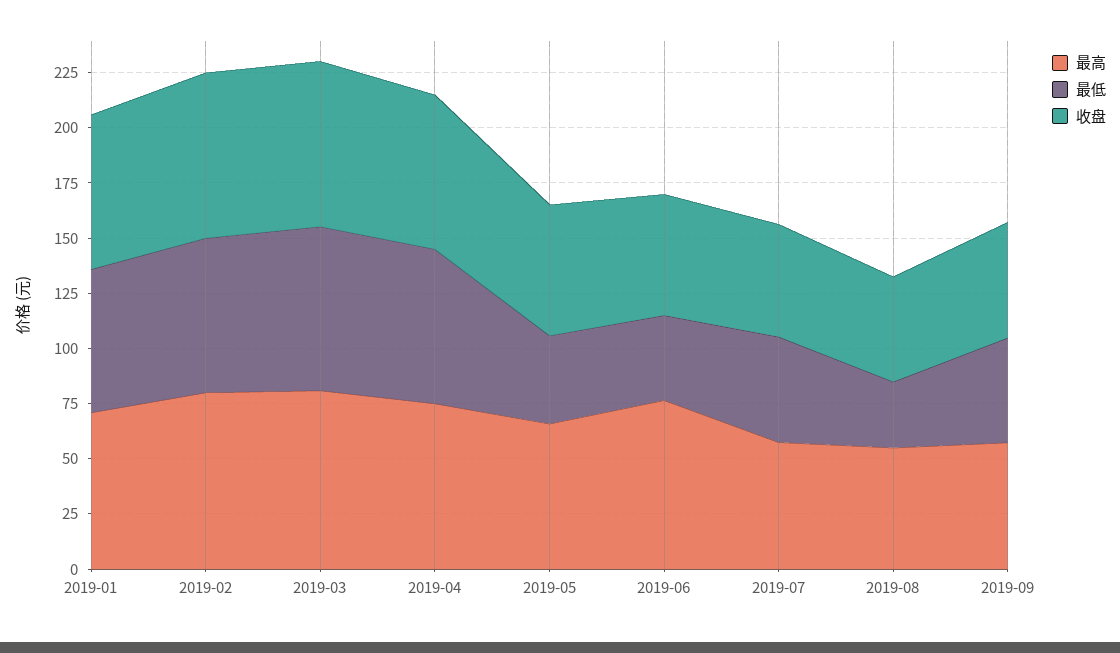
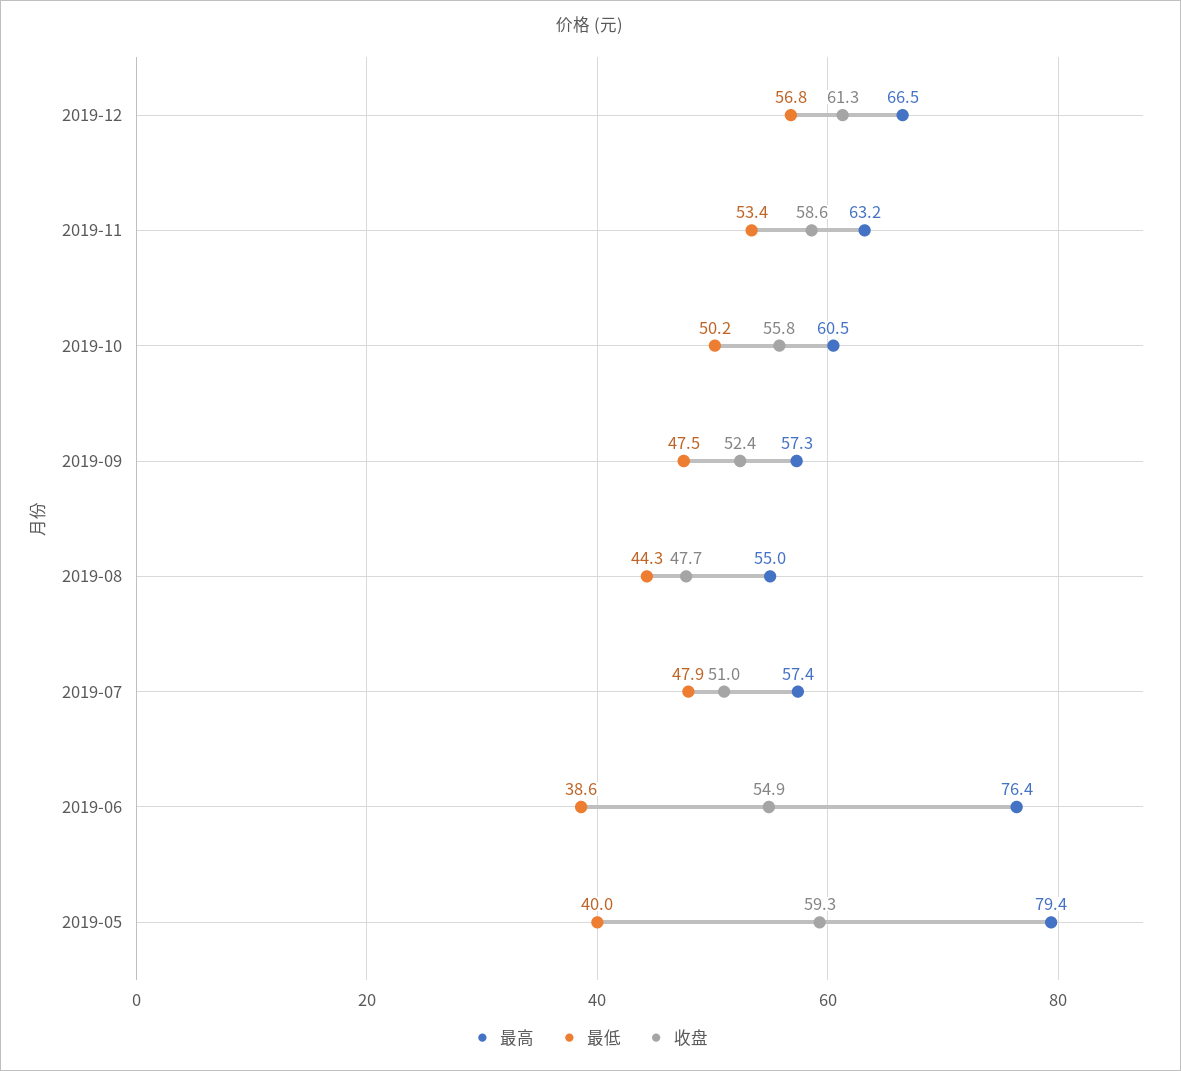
最高, 2019-01: 70 -> none
最低, 2019-01: 65 -> none
收盘, 2019-01: 70 -> none
最高, 2019-02: 80 -> none
最低, 2019-02: 70 -> none
收盘, 2019-02: 75 -> none
最高, 2019-03: 80 -> none
最低, 2019-03: 75 -> none
收盘, 2019-03: 75 -> none
最高, 2019-04: 75 -> none
最低, 2019-04: 70 -> none
收盘, 2019-04: 70 -> none
最高, 2019-05: 65 -> 79.4
最低, 2019-08: 30 -> 44.3
最高, 2019-12: none -> 66.5
最低, 2019-12: none -> 56.8
收盘, 2019-12: none -> 61.3
最高, 2019-11: none -> 63.2
最低, 2019-11: none -> 53.4
收盘, 2019-11: none -> 58.6
最高, 2019-10: none -> 60.5
最低, 2019-10: none -> 50.2
收盘, 2019-10: none -> 55.8

